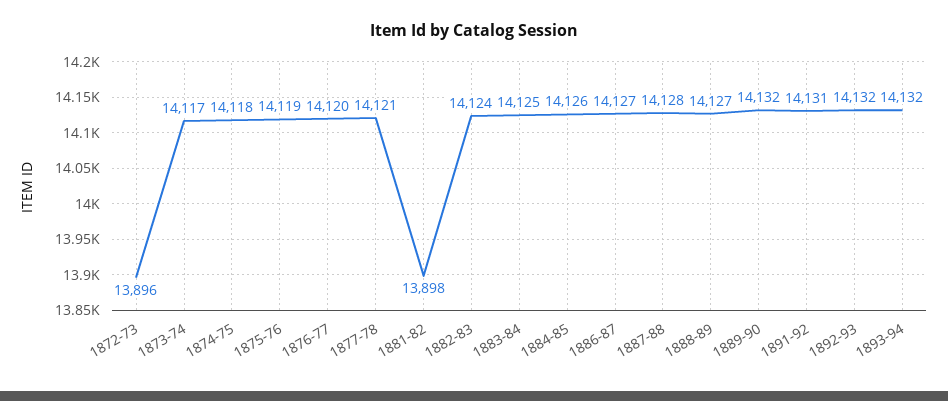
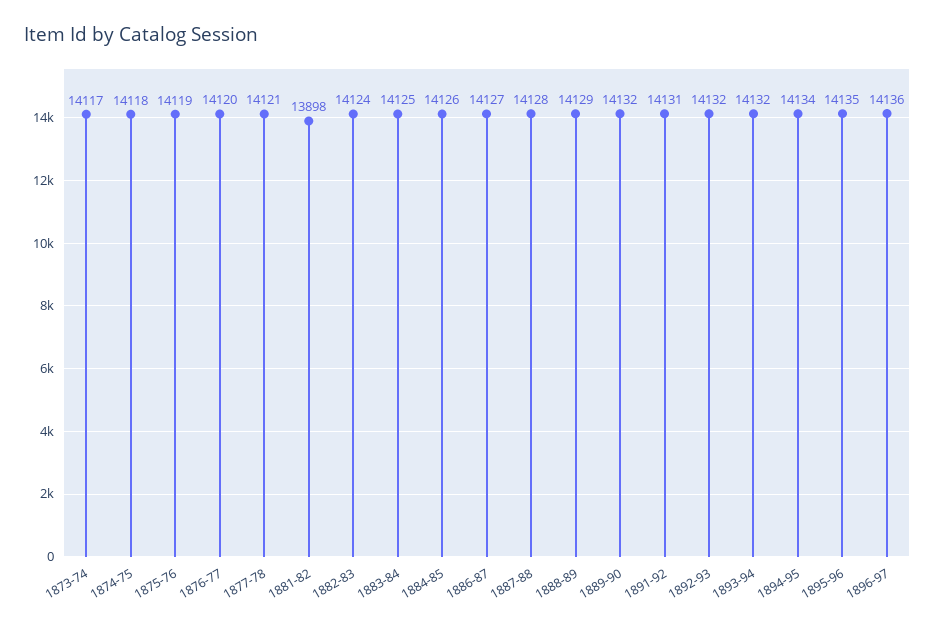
1872-73: 13896 -> none
1888-89: 14127 -> 14129
1894-95: none -> 14134
1895-96: none -> 14135
1896-97: none -> 14136

